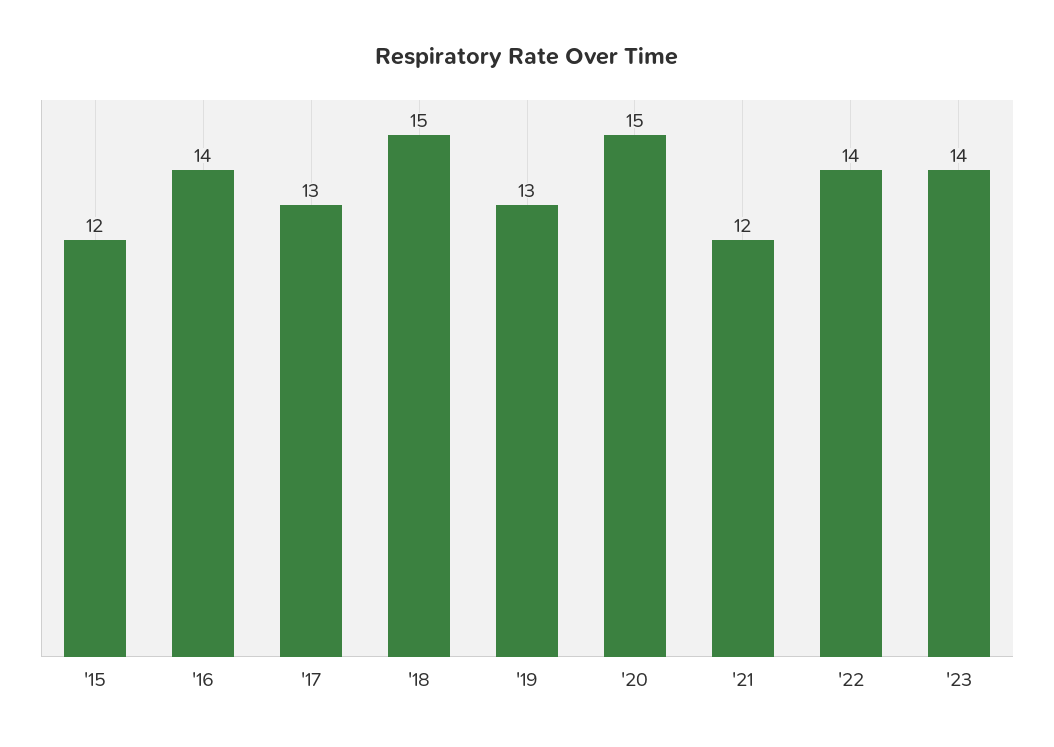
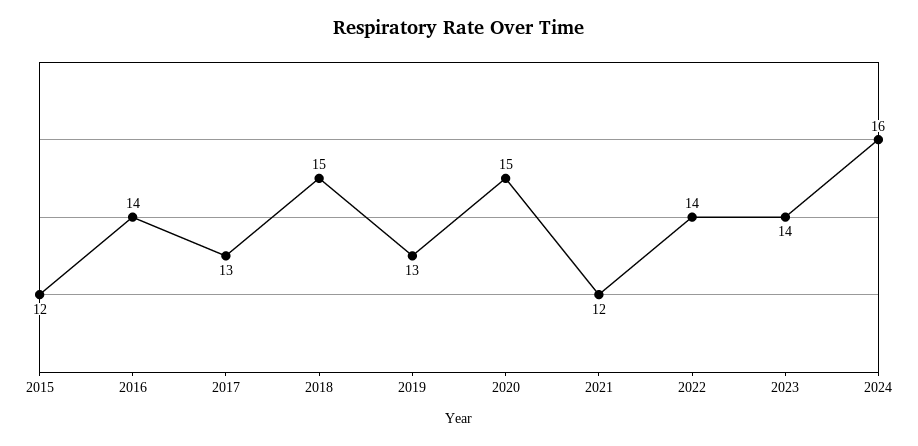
2024: none -> 16

